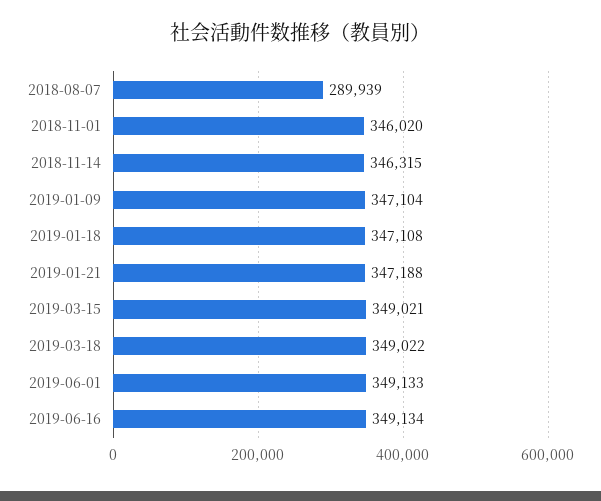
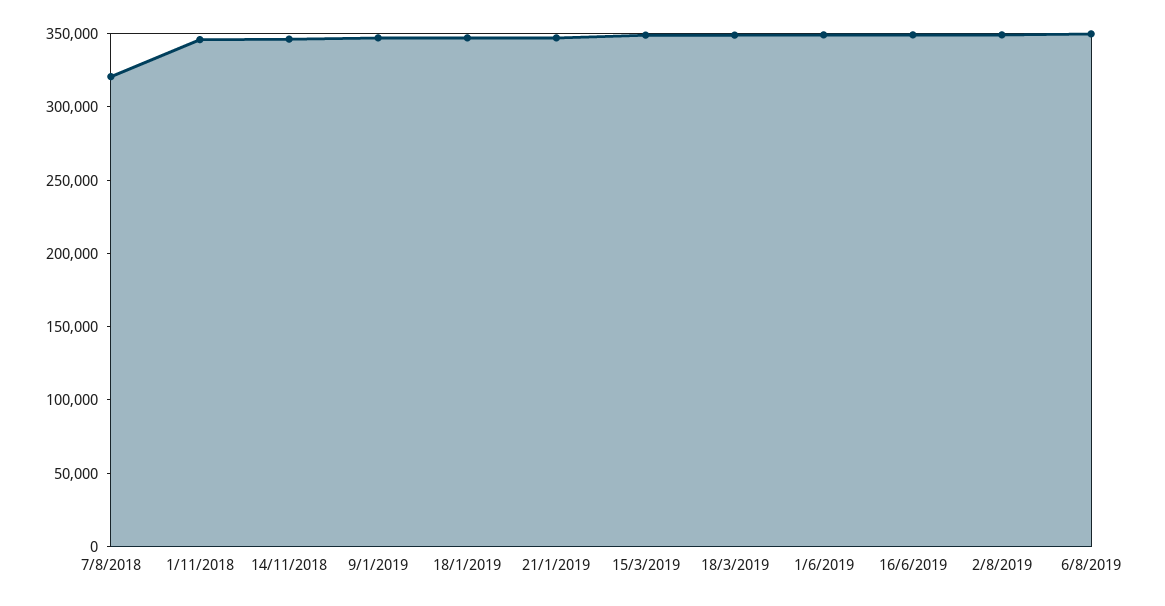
2018-08-07: 289939 -> 320000
2/8/2019: none -> 350000
6/8/2019: none -> 350000

